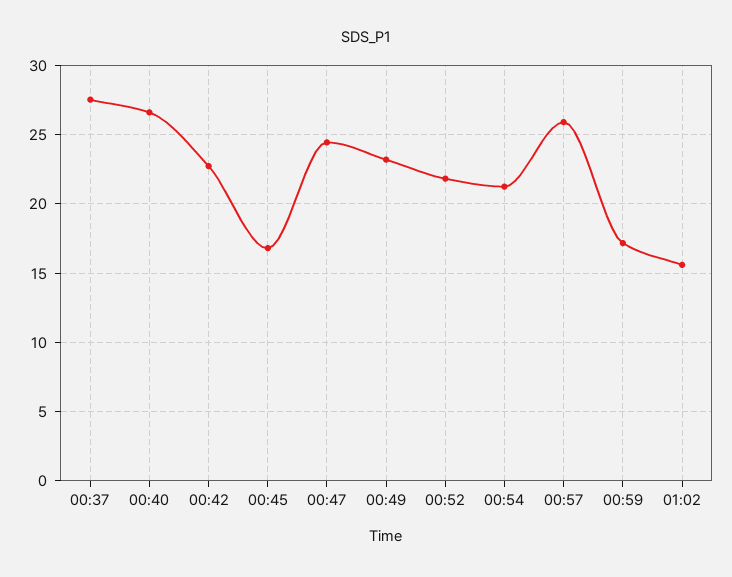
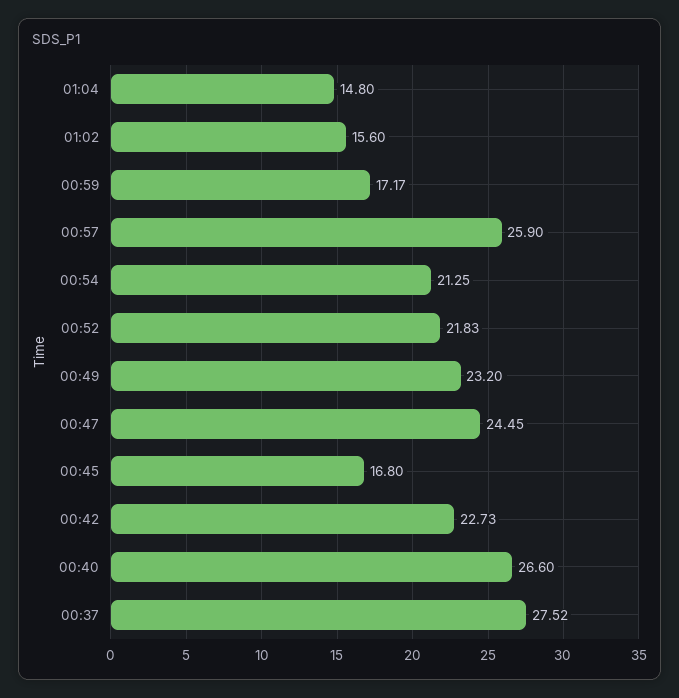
01:04: none -> 14.8

